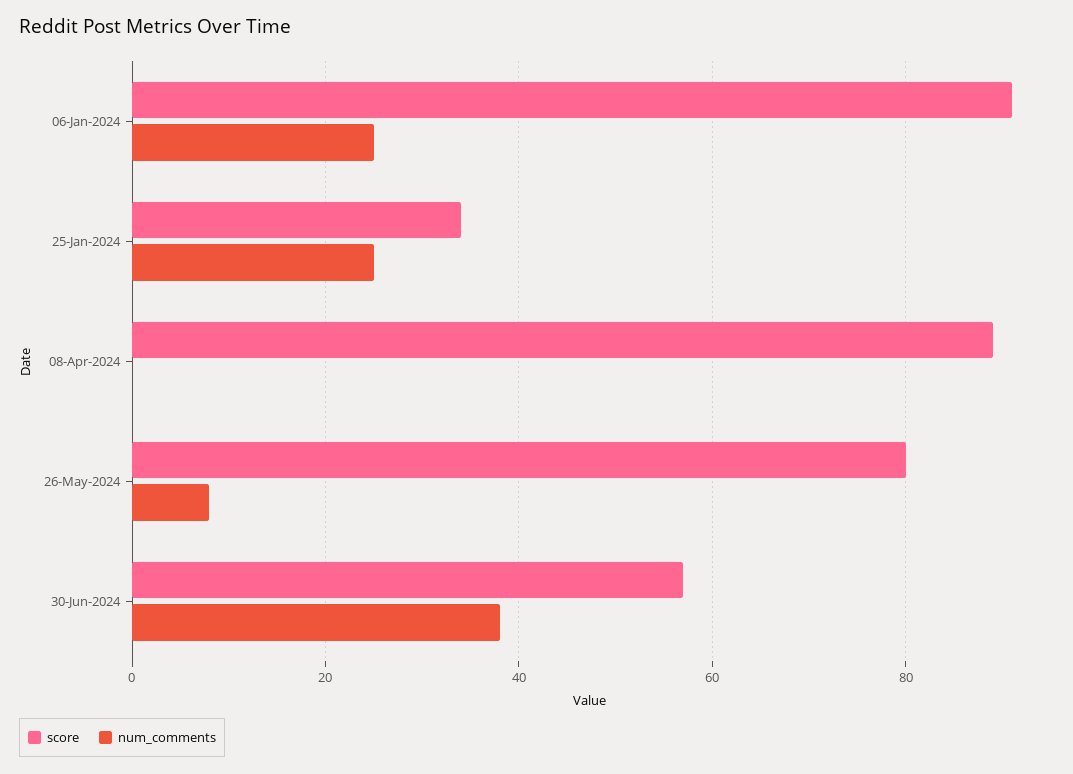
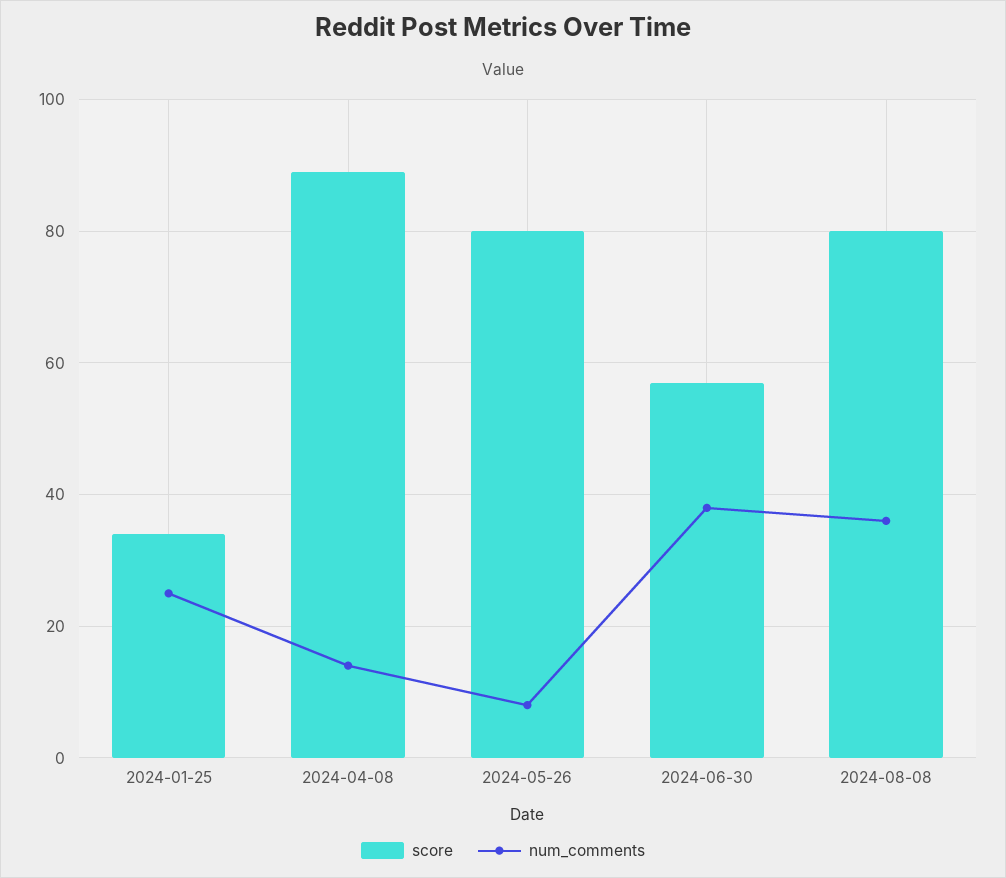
score, 06-Jan-2024: 90 -> none
num_comments, 06-Jan-2024: 25 -> none
num_comments, 08-Apr-2024: 0 -> 15
score, 2024-08-08: none -> 80
num_comments, 2024-08-08: none -> 35

